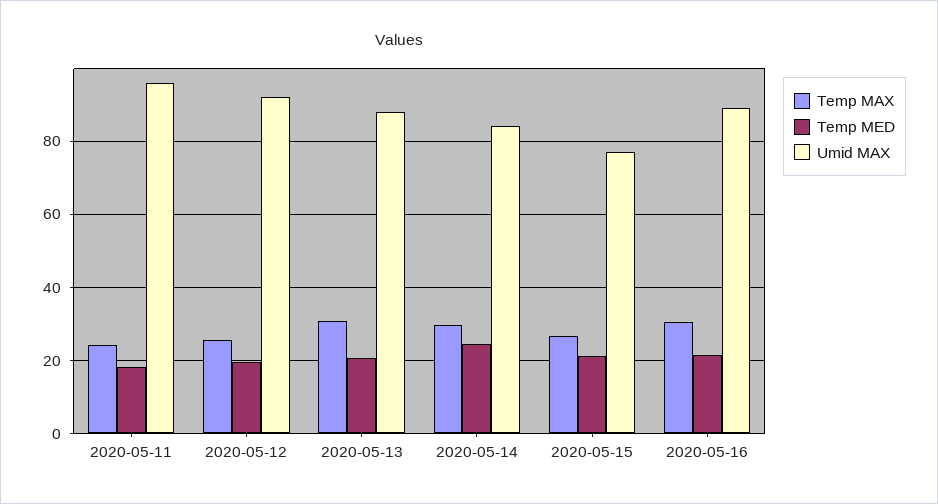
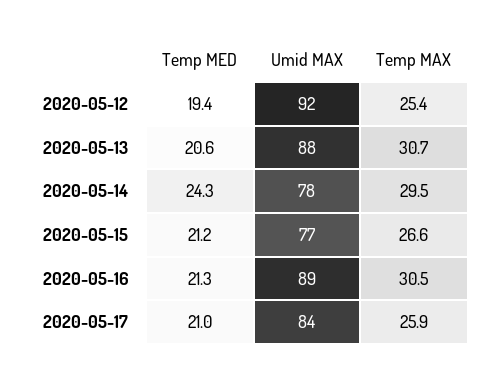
Temp MAX, 2020-05-11: 24 -> none
Temp MED, 2020-05-11: 18 -> none
Umid MAX, 2020-05-11: 96 -> none
Umid MAX, 2020-05-14: 84 -> 78
Temp MED, 2020-05-17: none -> 21
Umid MAX, 2020-05-17: none -> 84
Temp MAX, 2020-05-17: none -> 25.9

